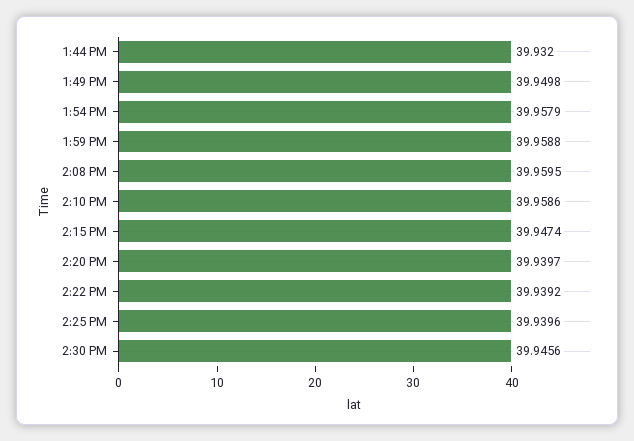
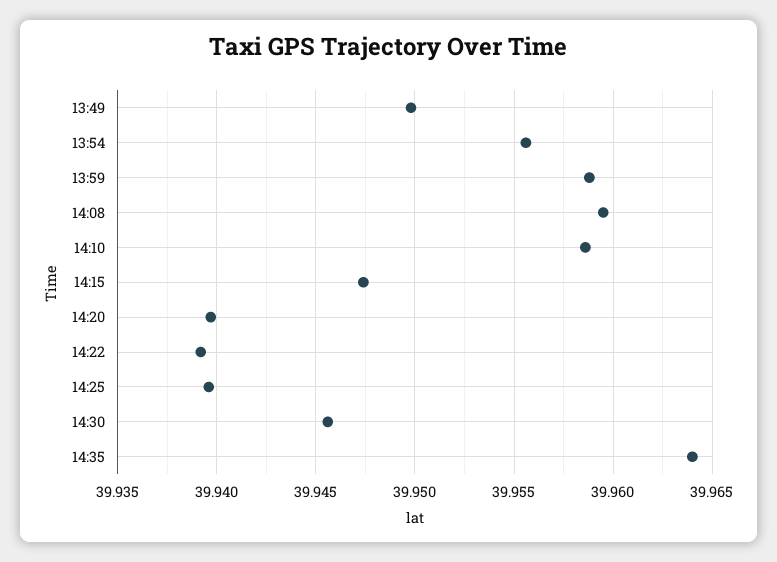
1:44 PM: 39.932 -> none
1:54 PM: 39.9579 -> 39.9555
14:35: none -> 39.964

